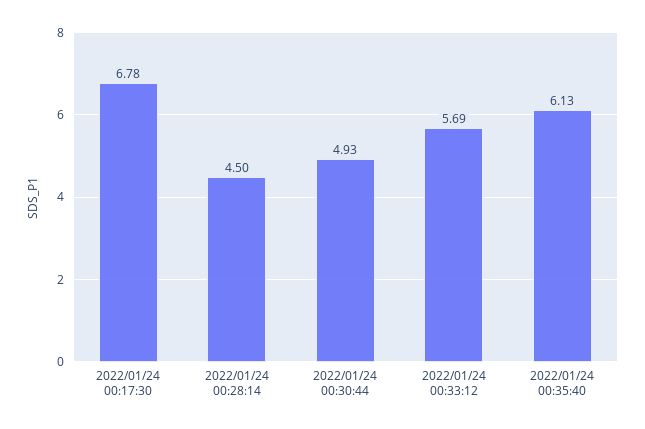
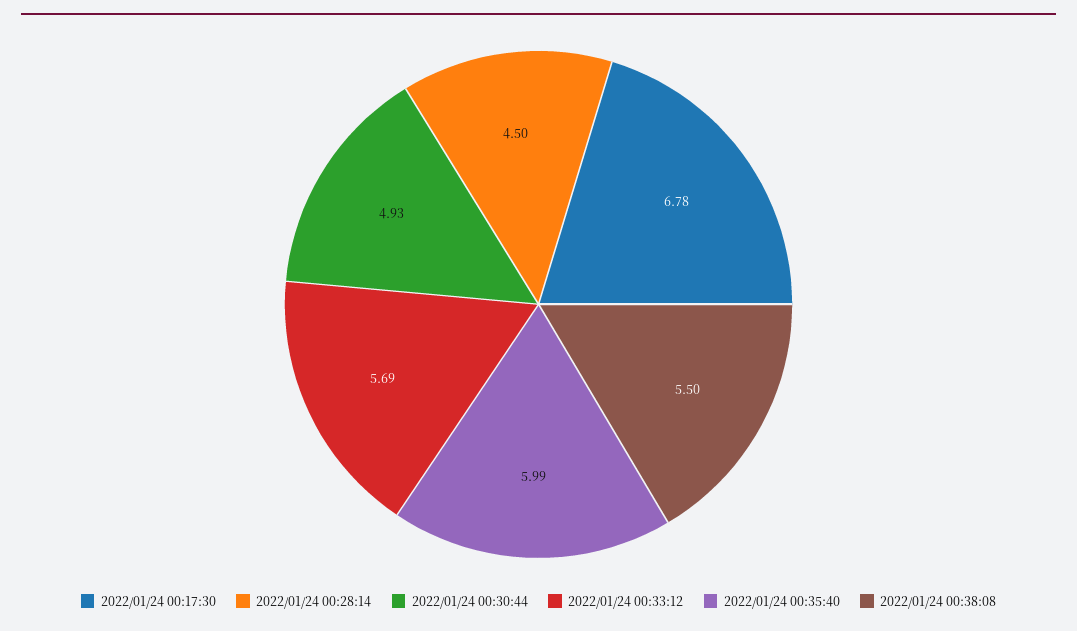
2022/01/24 00:35:40: 6.13 -> 5.99
2022/01/24 00:38:08: none -> 5.5

